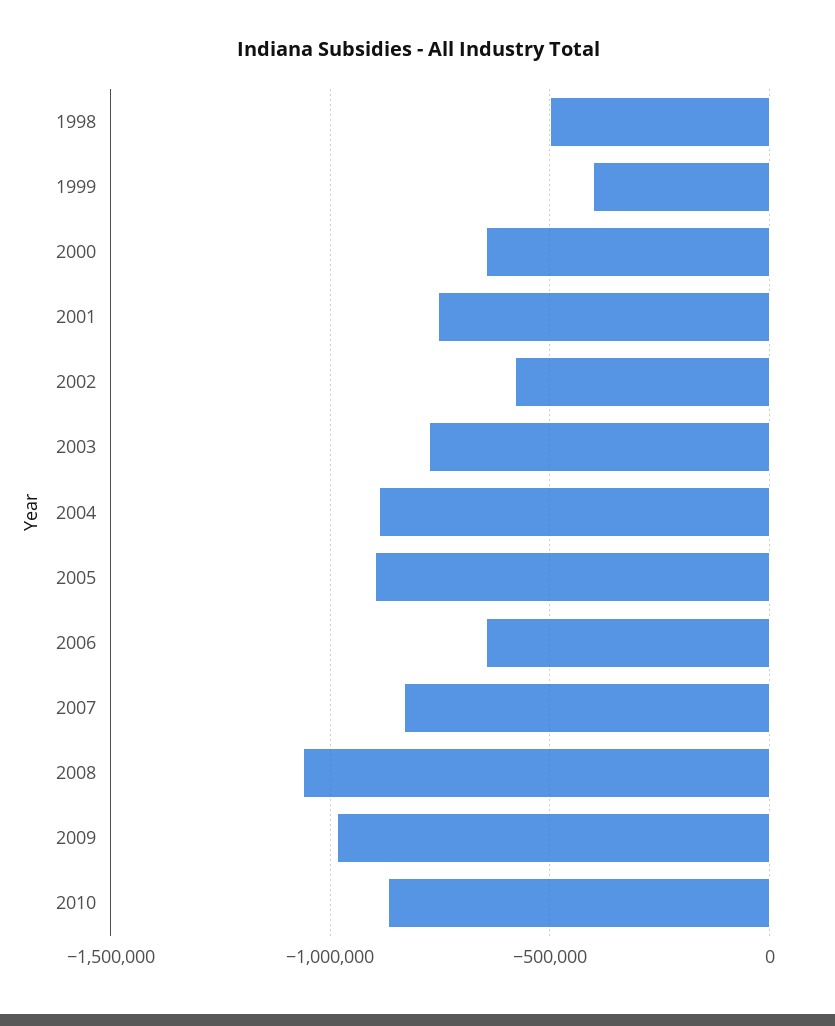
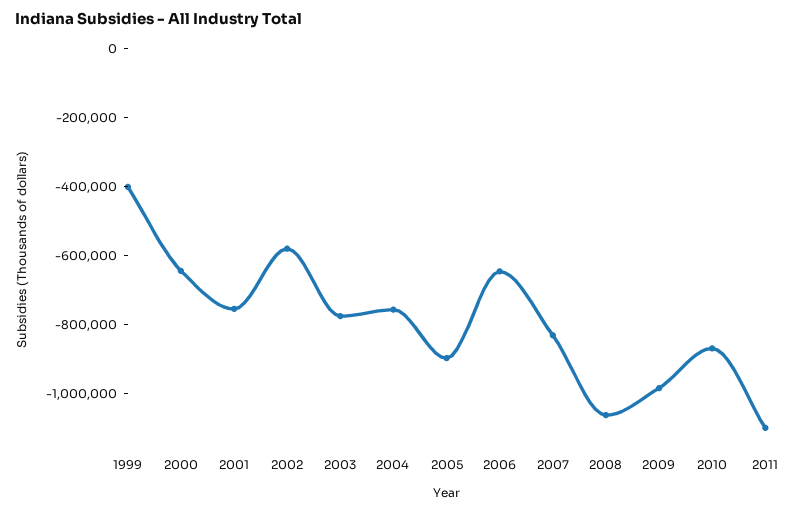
1998: -500000 -> none
2004: -900000 -> -750000
2011: none -> -1100000

